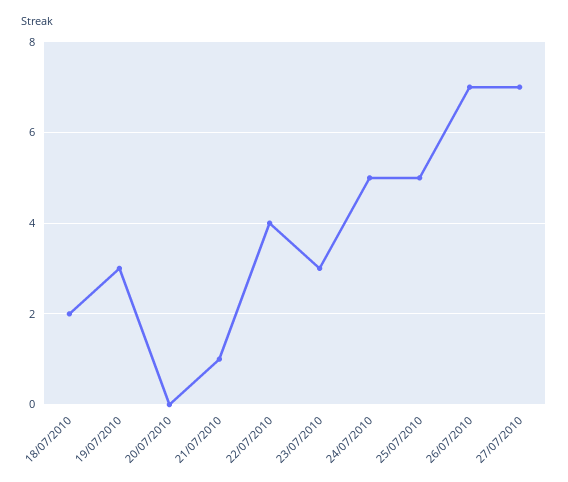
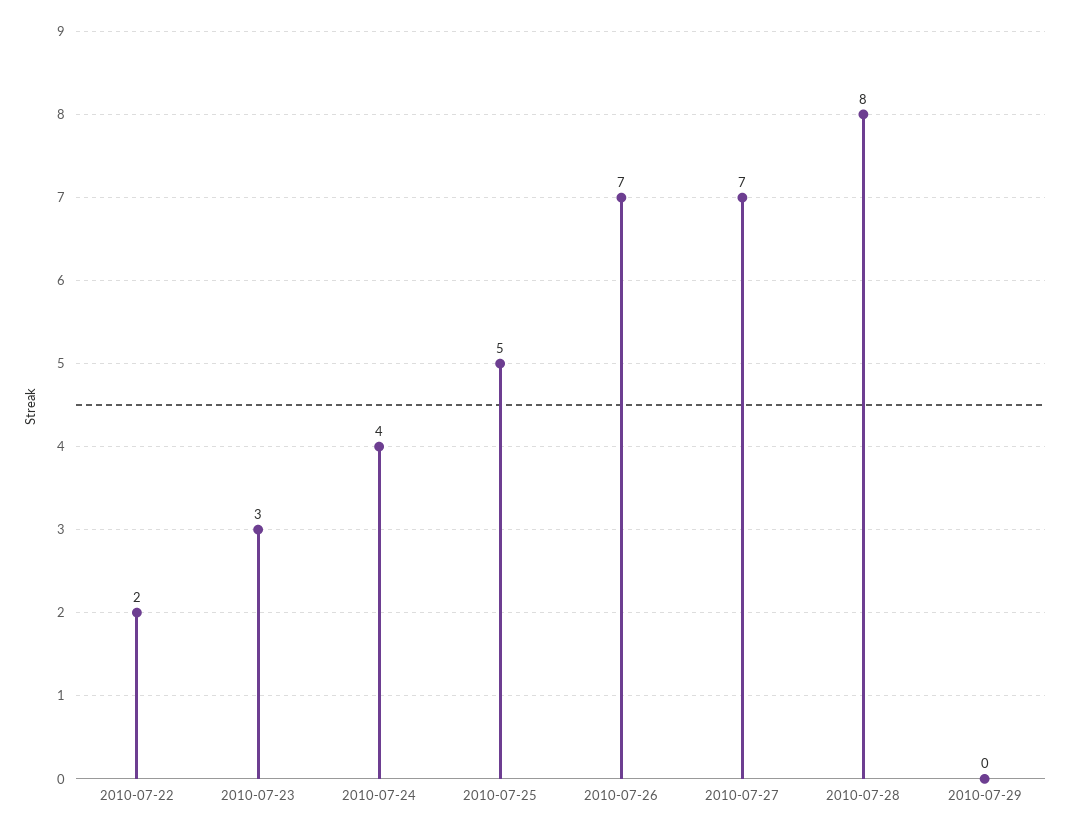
18/07/2010: 2 -> none
19/07/2010: 3 -> none
20/07/2010: 0 -> none
21/07/2010: 1 -> none
22/07/2010: 4 -> 2
24/07/2010: 5 -> 4
2010-07-28: none -> 8
2010-07-29: none -> 0

